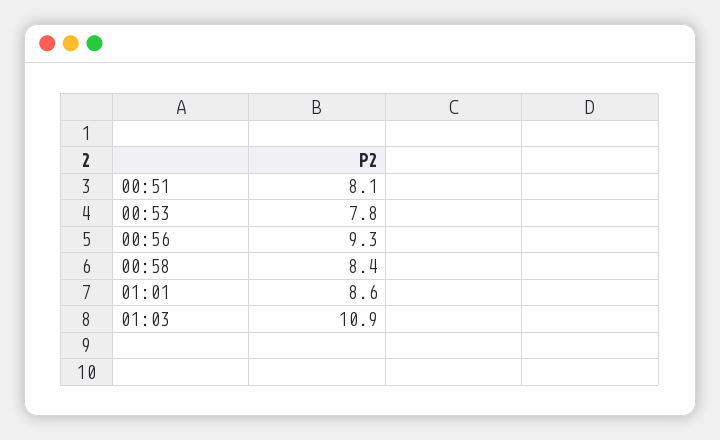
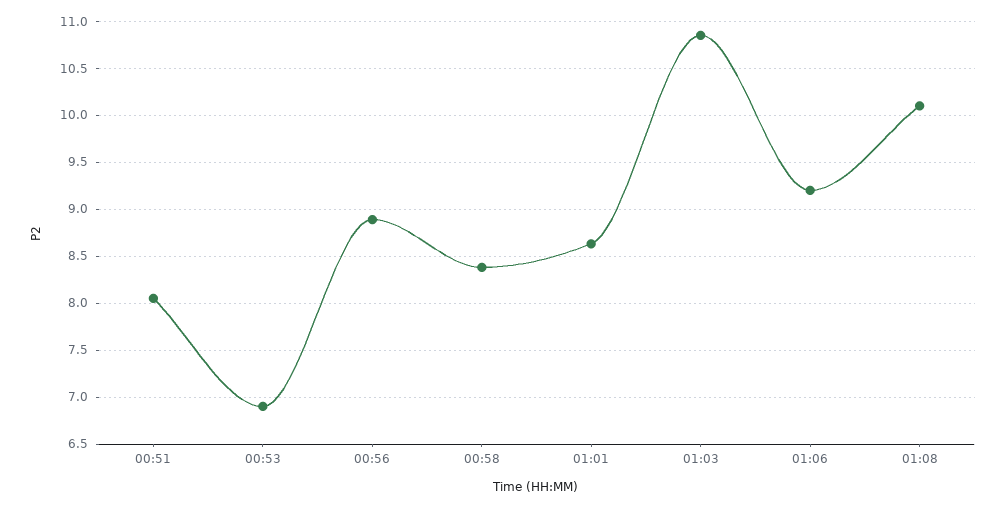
00:53: 7.8 -> 6.9
00:56: 9.3 -> 8.9
01:06: none -> 9.2
01:08: none -> 10.1

